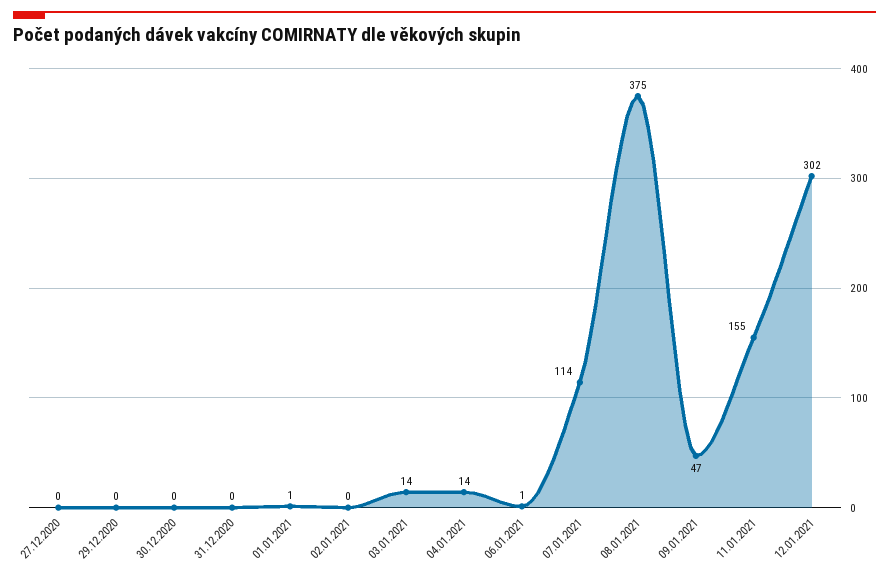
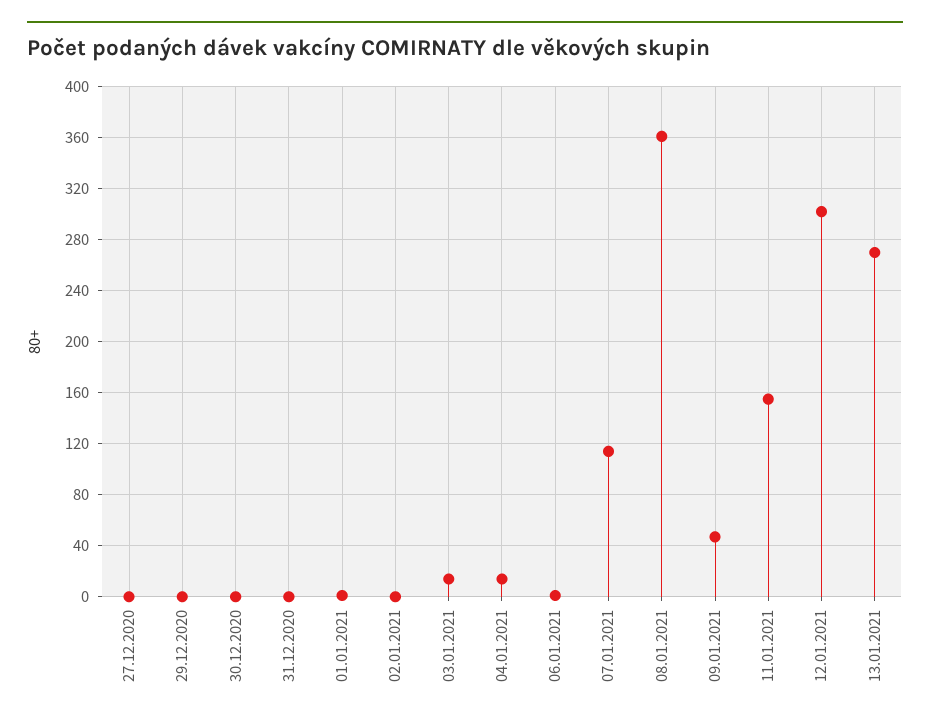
08.01.2021: 375 -> 360
13.01.2021: none -> 270

